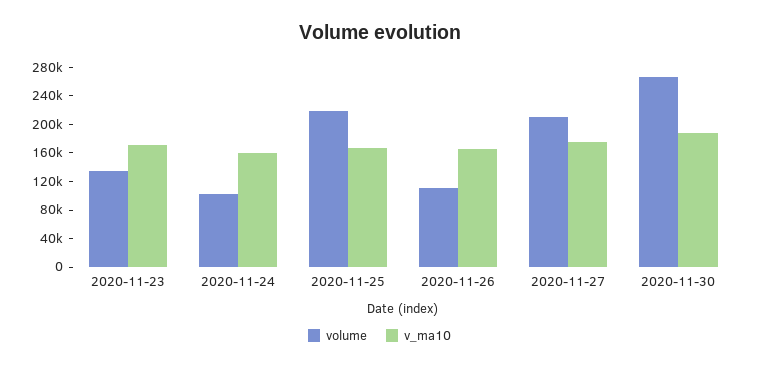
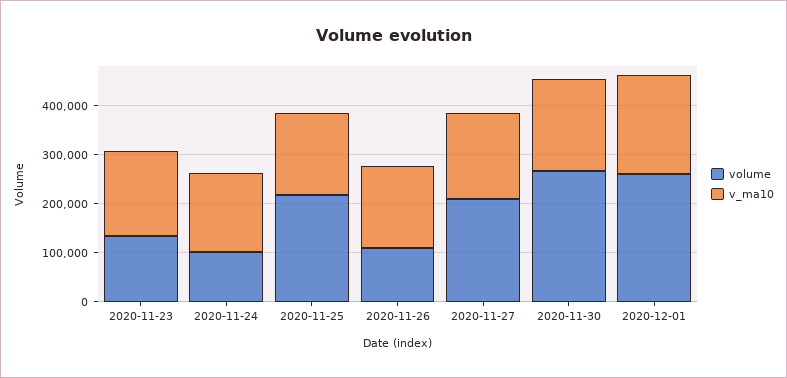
volume, 2020-12-01: none -> 260000
v_ma10, 2020-12-01: none -> 200000

